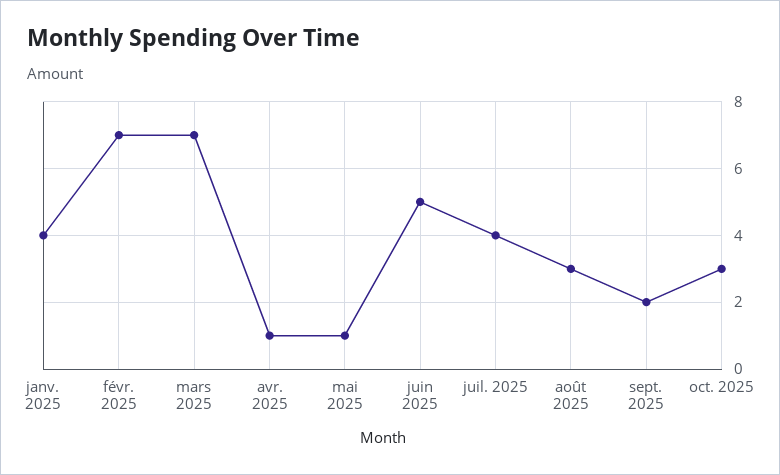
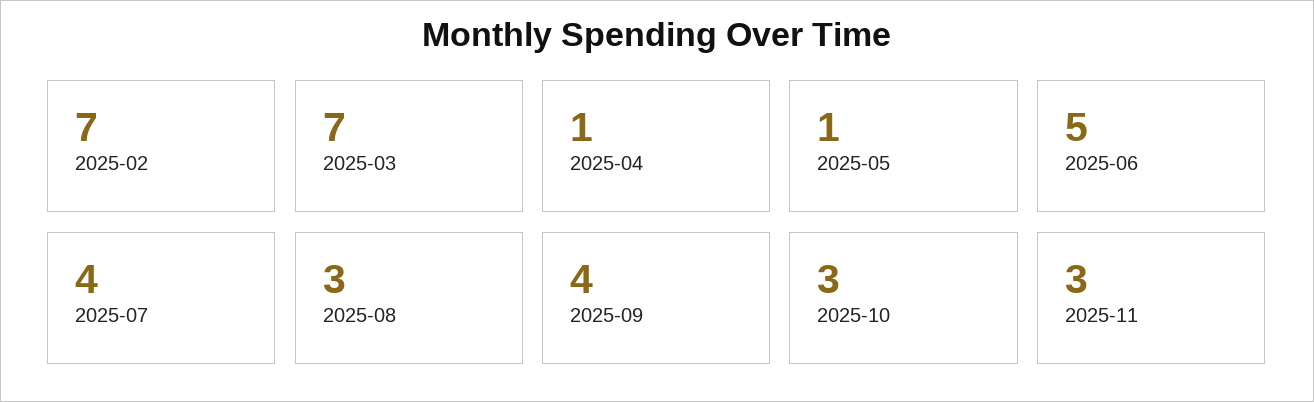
janv. 2025: 4 -> none
sept. 2025: 2 -> 4
2025-11: none -> 3

